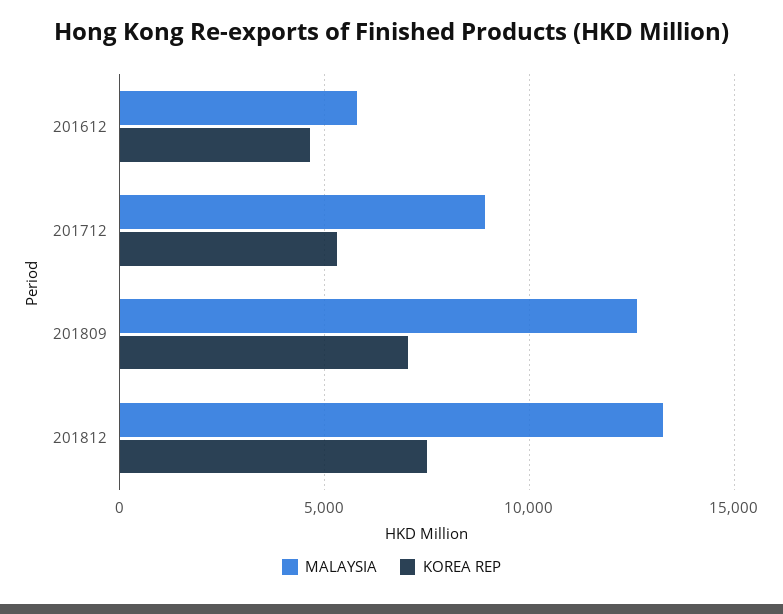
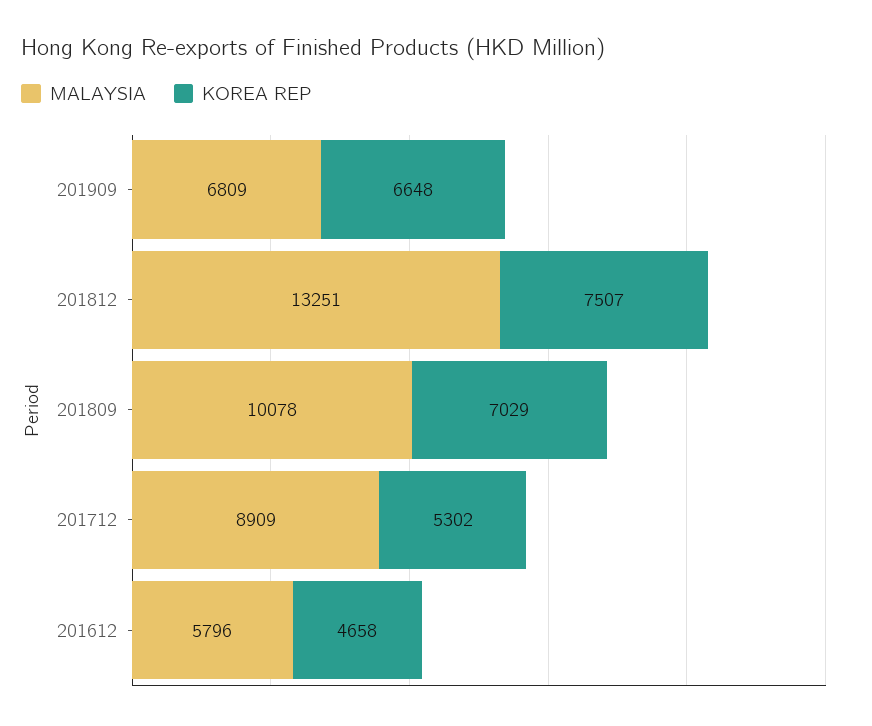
MALAYSIA, 201809: 12500 -> 10078
MALAYSIA, 201909: none -> 6809
KOREA REP, 201909: none -> 6648

